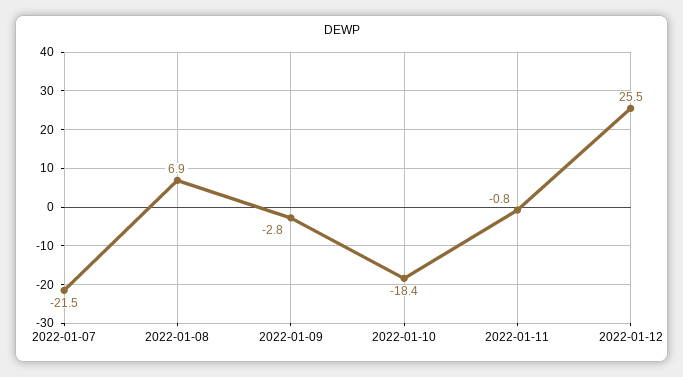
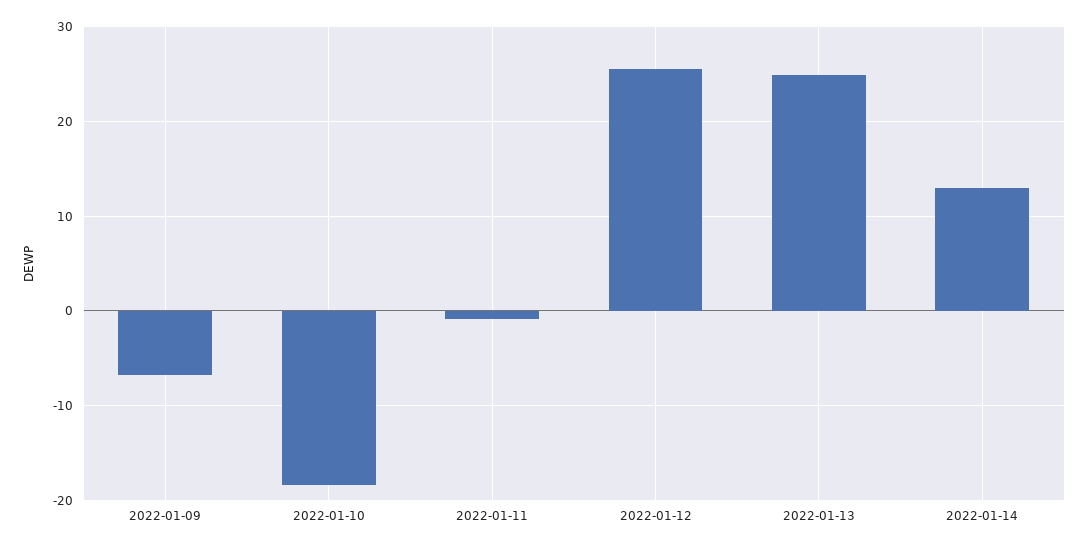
2022-01-07: -21.5 -> none
2022-01-08: 6.9 -> none
2022-01-09: -2.8 -> -7
2022-01-13: none -> 25
2022-01-14: none -> 13

